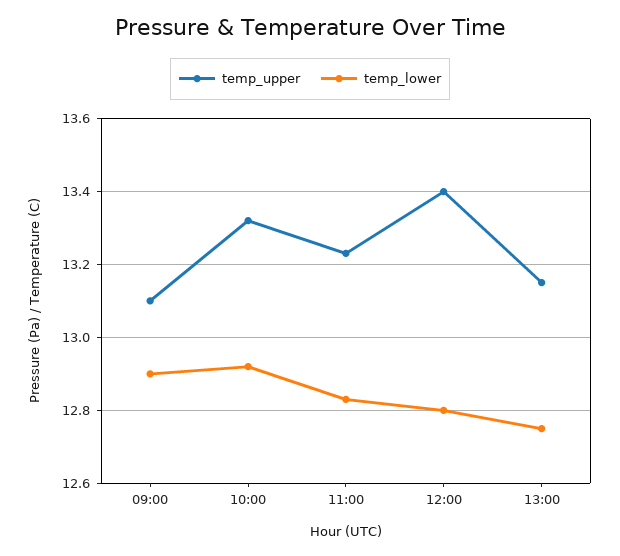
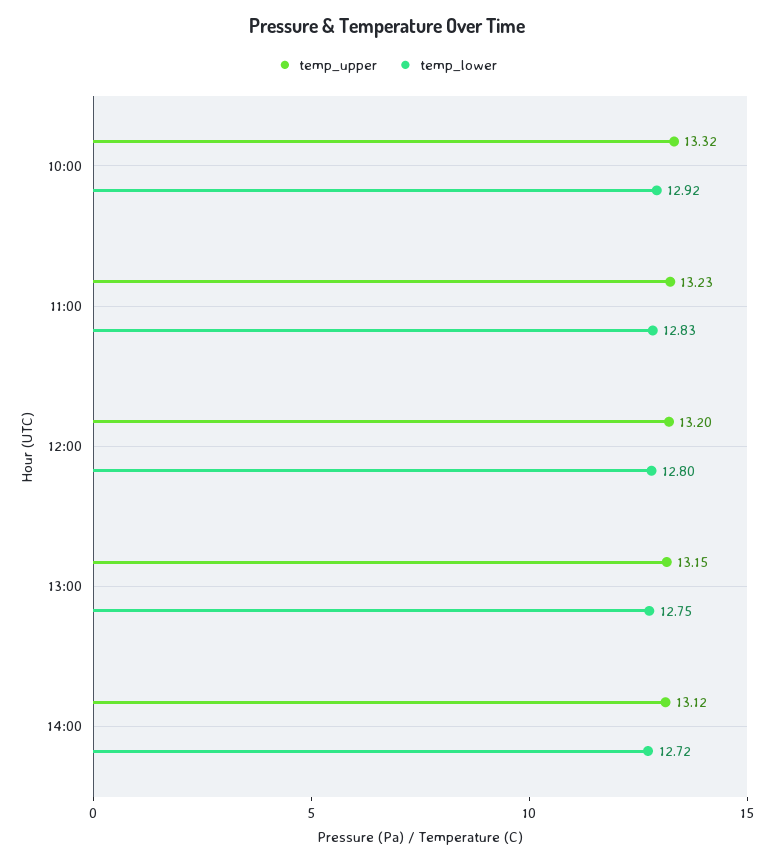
temp_upper, 09:00: 13.1 -> none
temp_lower, 09:00: 12.9 -> none
temp_upper, 12:00: 13.4 -> 13.2
temp_upper, 14:00: none -> 13.12
temp_lower, 14:00: none -> 12.72

